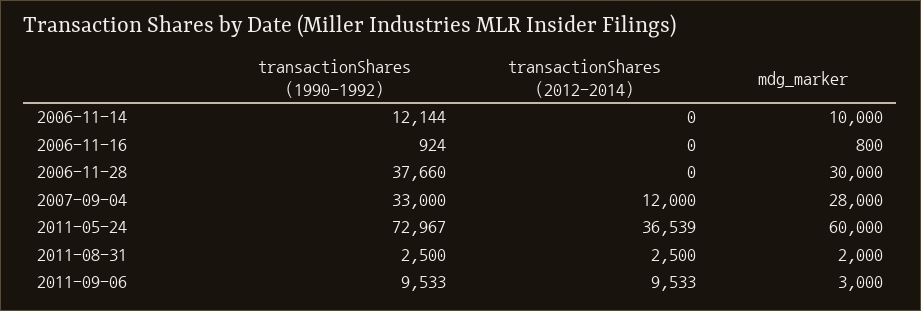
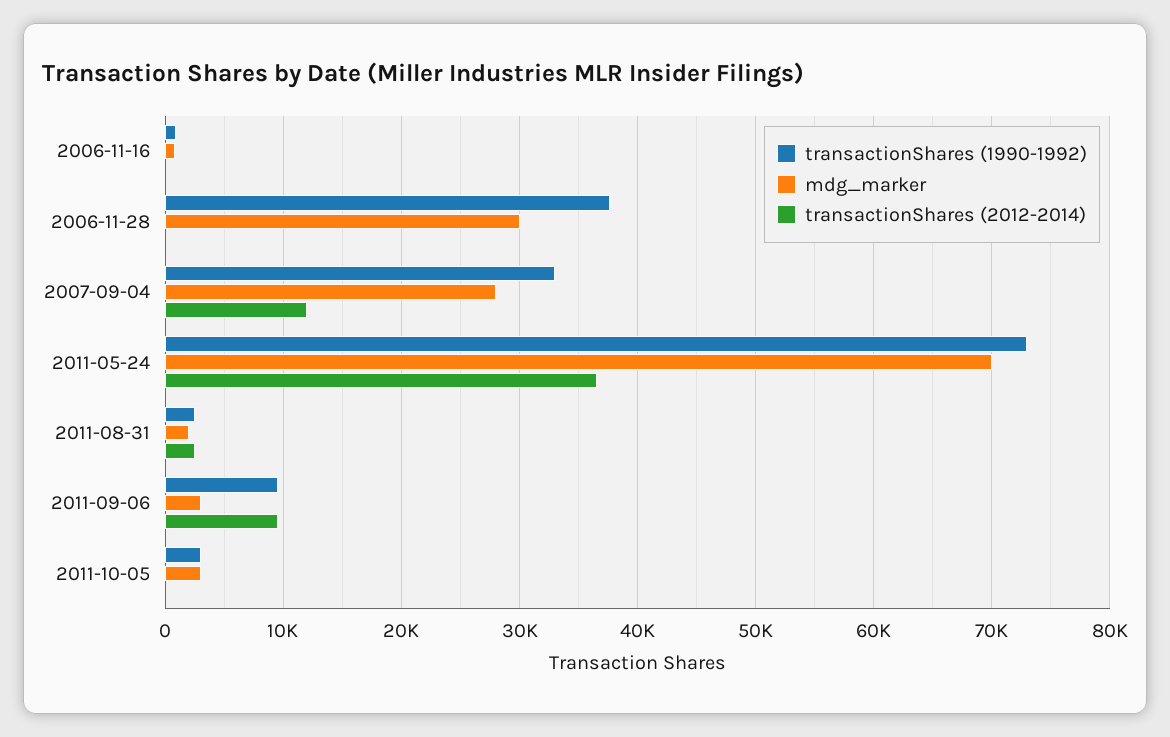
transactionShares (1990-1992), 2006-11-14: 12144 -> none
transactionShares (2012-2014), 2006-11-14: 0 -> none
mdg_marker, 2006-11-14: 10000 -> none
mdg_marker, 2011-05-24: 60000 -> 70000
transactionShares (1990-1992), 2011-10-05: none -> 3000
mdg_marker, 2011-10-05: none -> 3000
transactionShares (2012-2014), 2011-10-05: none -> 0

